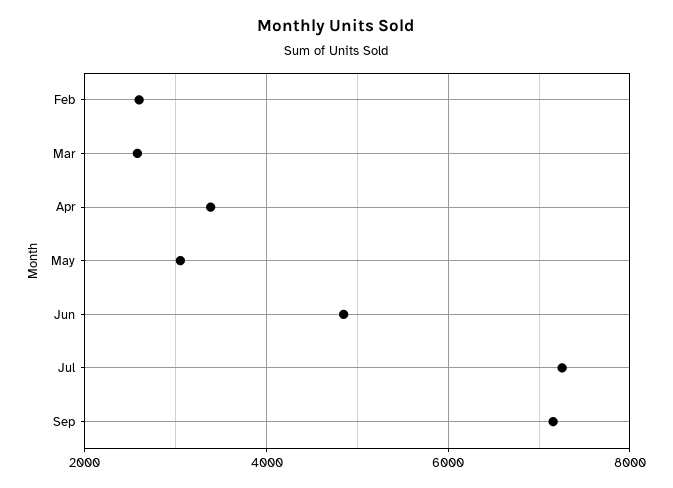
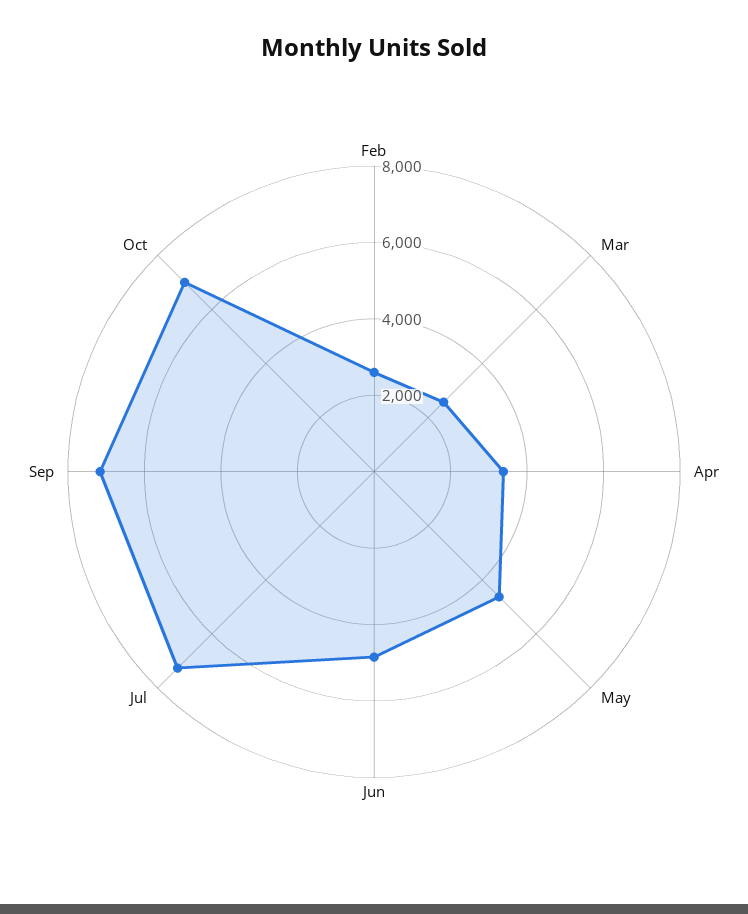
May: 3000 -> 4500
Oct: none -> 7000

